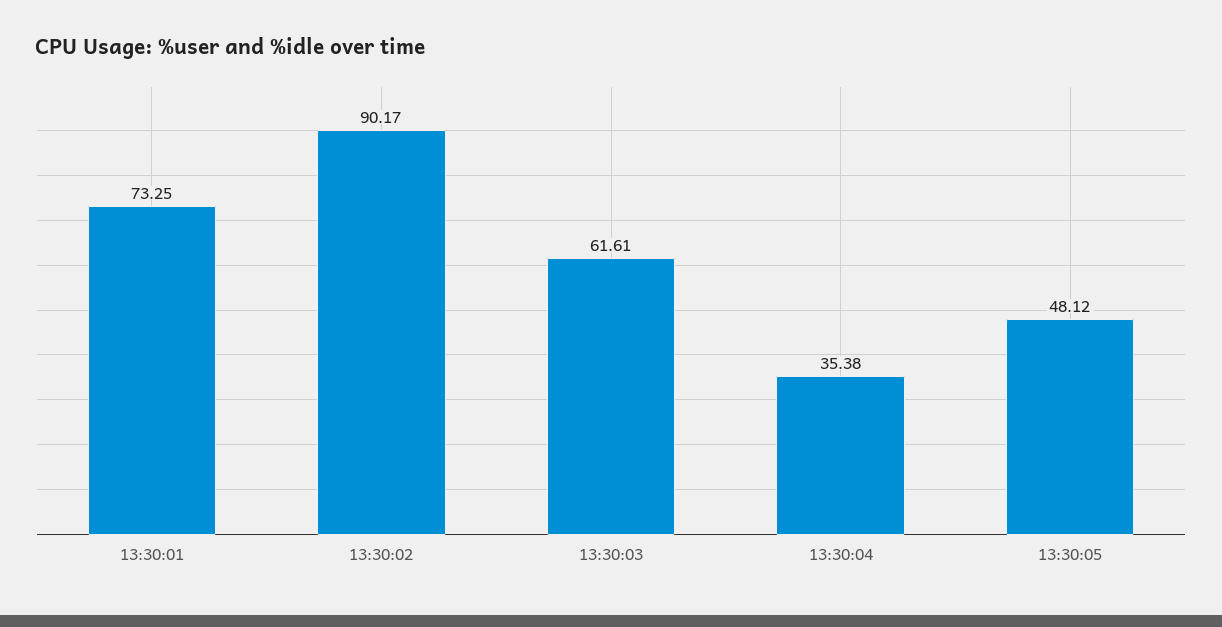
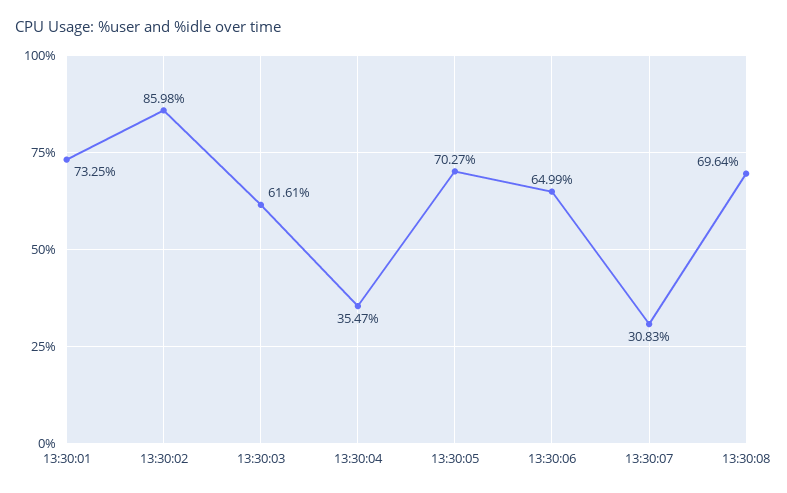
13:30:02: 90.17 -> 85.98
13:30:04: 35.38 -> 35.47
13:30:05: 48.12 -> 70.27
13:30:06: none -> 64.99
13:30:07: none -> 30.83
13:30:08: none -> 69.64

